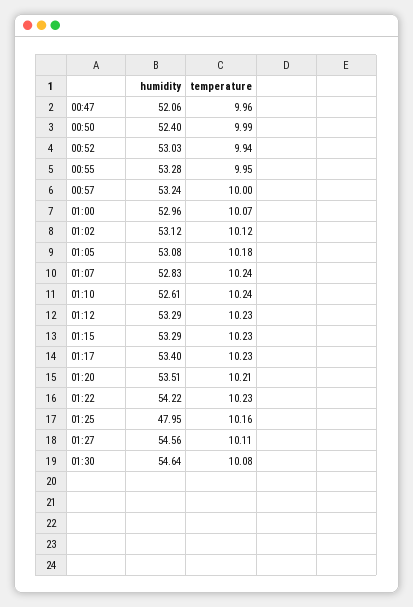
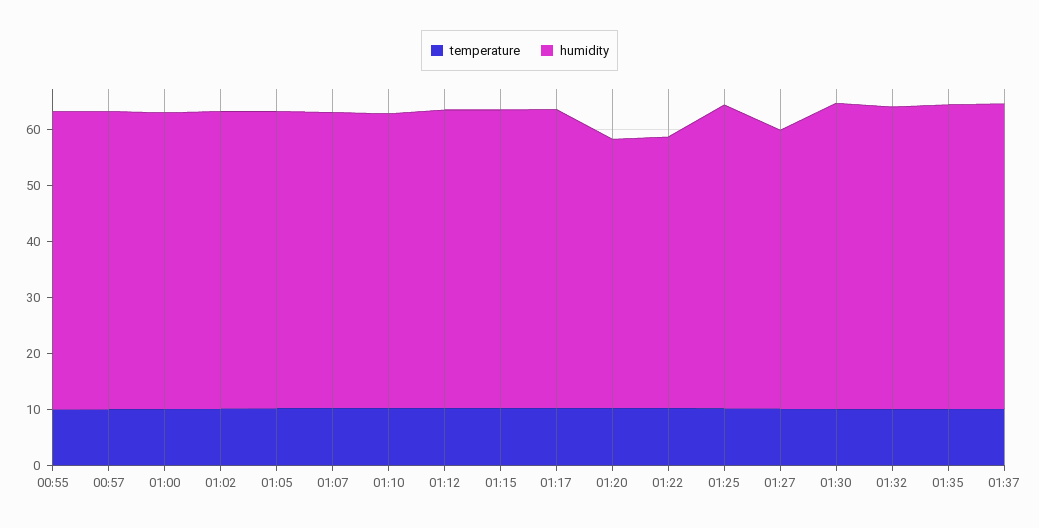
humidity, 00:47: 52.06 -> none
temperature, 00:47: 9.96 -> none
humidity, 00:50: 52.4 -> none
temperature, 00:50: 9.99 -> none
humidity, 00:52: 53.03 -> none
temperature, 00:52: 9.94 -> none
humidity, 01:20: 53.51 -> 48
humidity, 01:22: 54.22 -> 48
humidity, 01:25: 47.95 -> 54
humidity, 01:27: 54.56 -> 50
temperature, 01:32: none -> 10
humidity, 01:32: none -> 54
temperature, 01:35: none -> 10
humidity, 01:35: none -> 54
temperature, 01:37: none -> 10
humidity, 01:37: none -> 54

